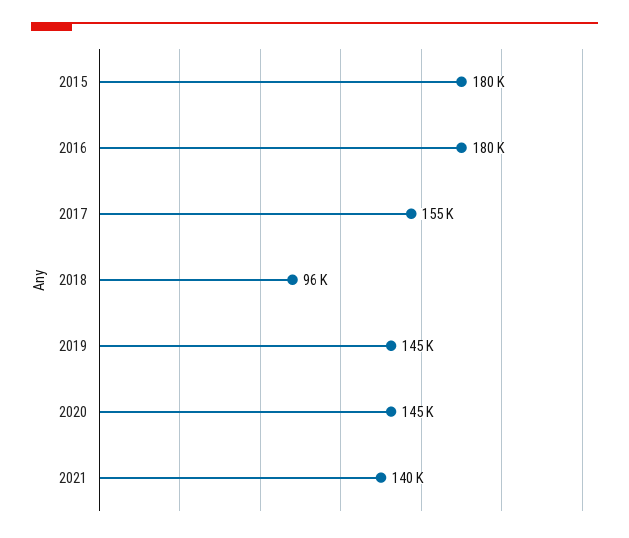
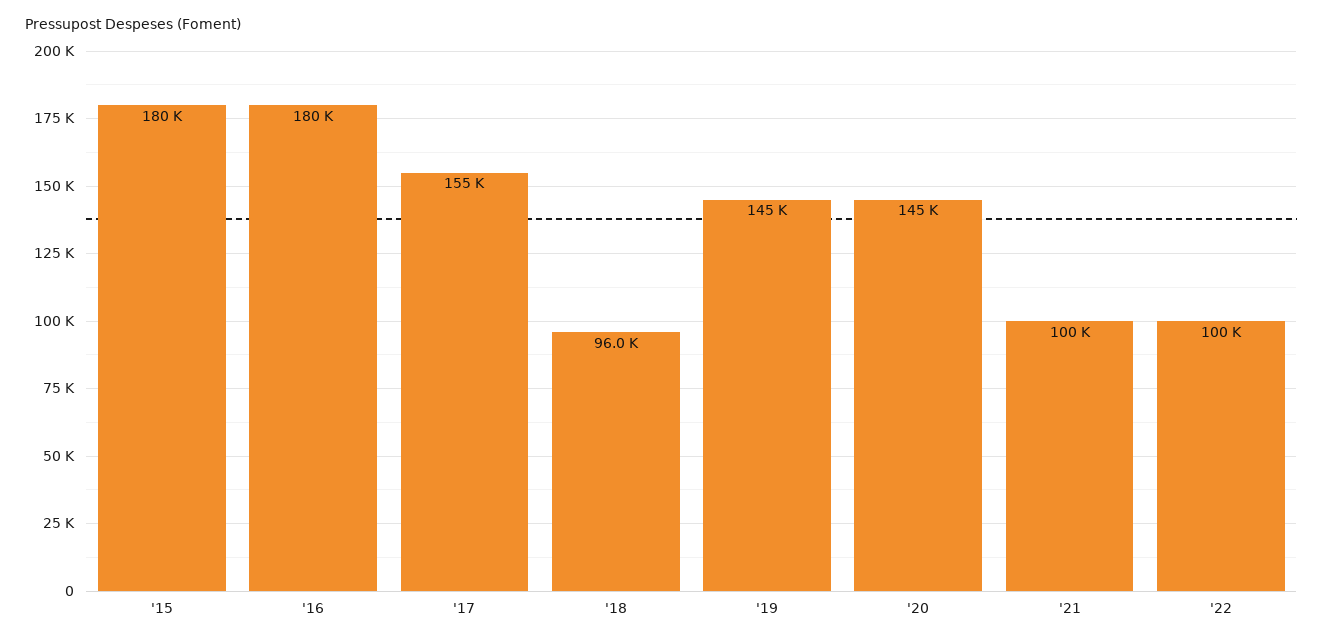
2021: 140000 -> 100000
'22: none -> 100000

